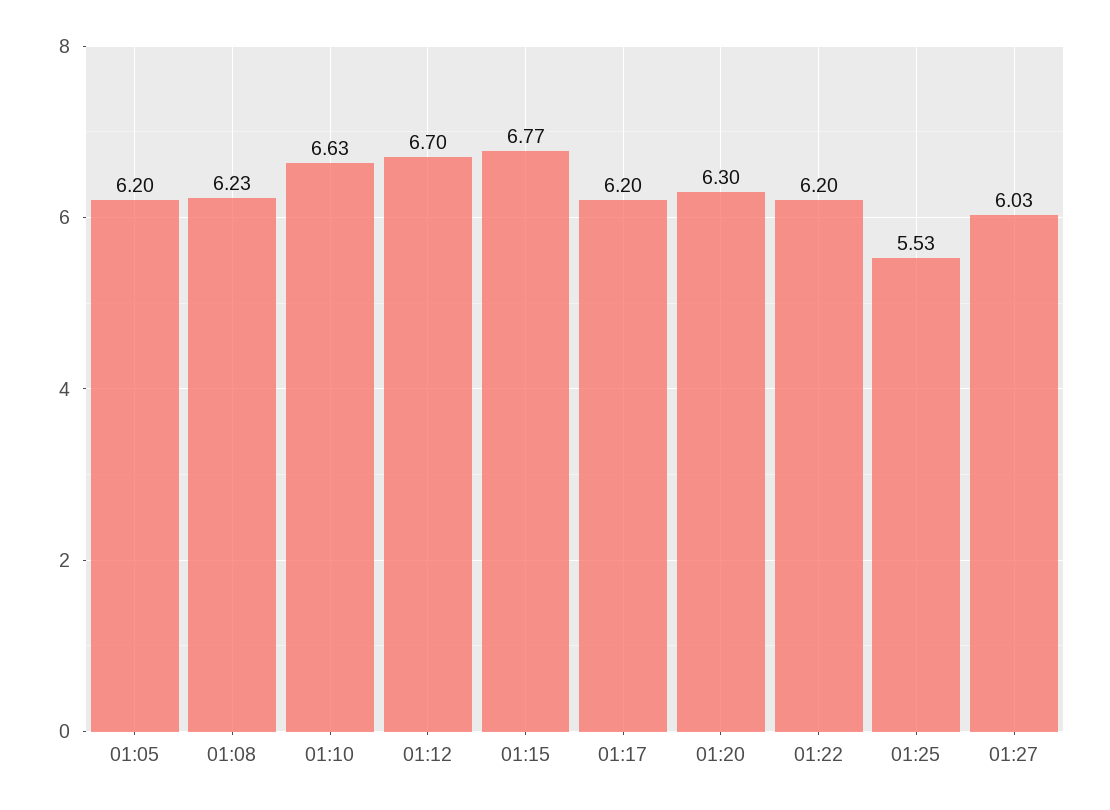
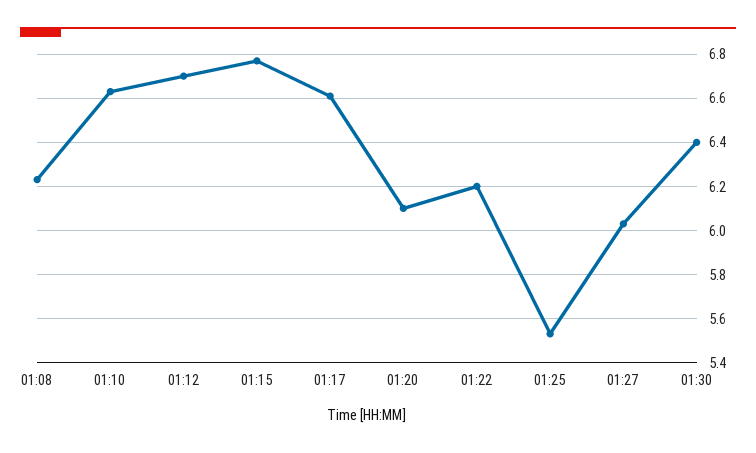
01:05: 6.2 -> none
01:17: 6.2 -> 6.6
01:20: 6.3 -> 6.1
01:30: none -> 6.4

